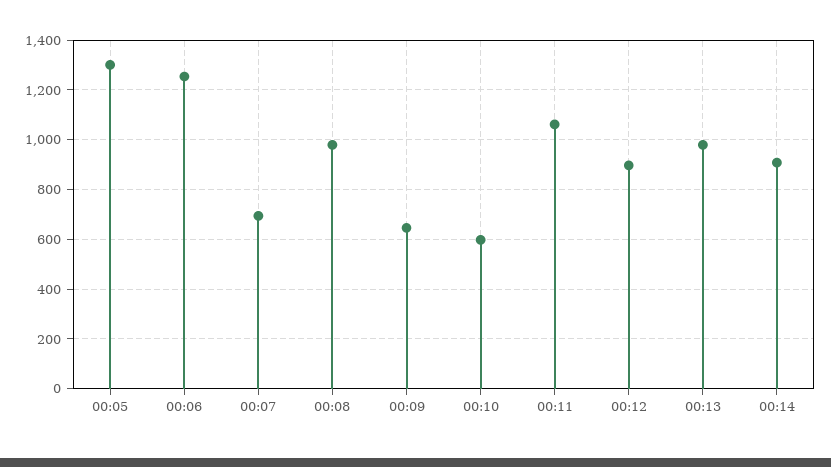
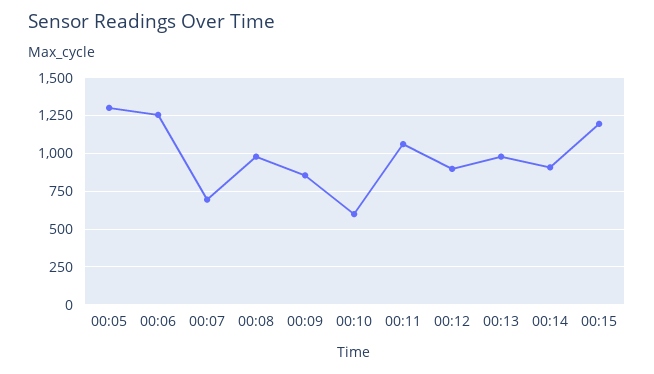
00:09: 650 -> 850
00:15: none -> 1200

